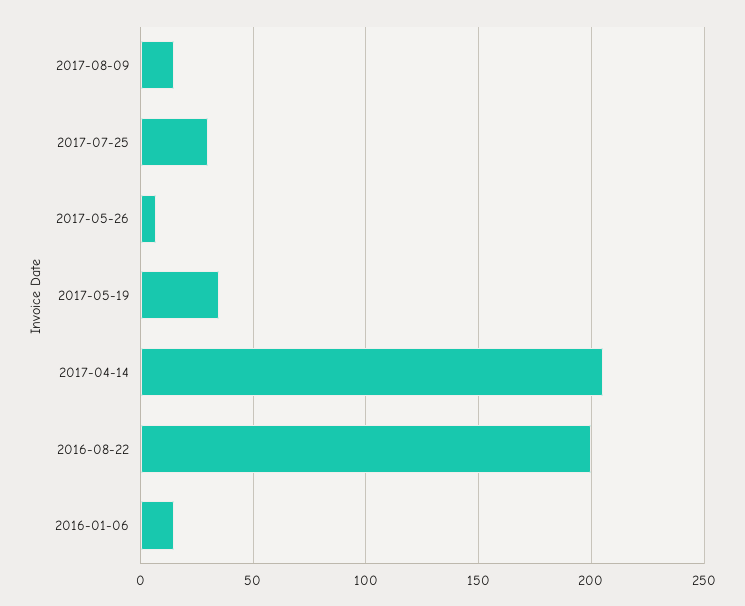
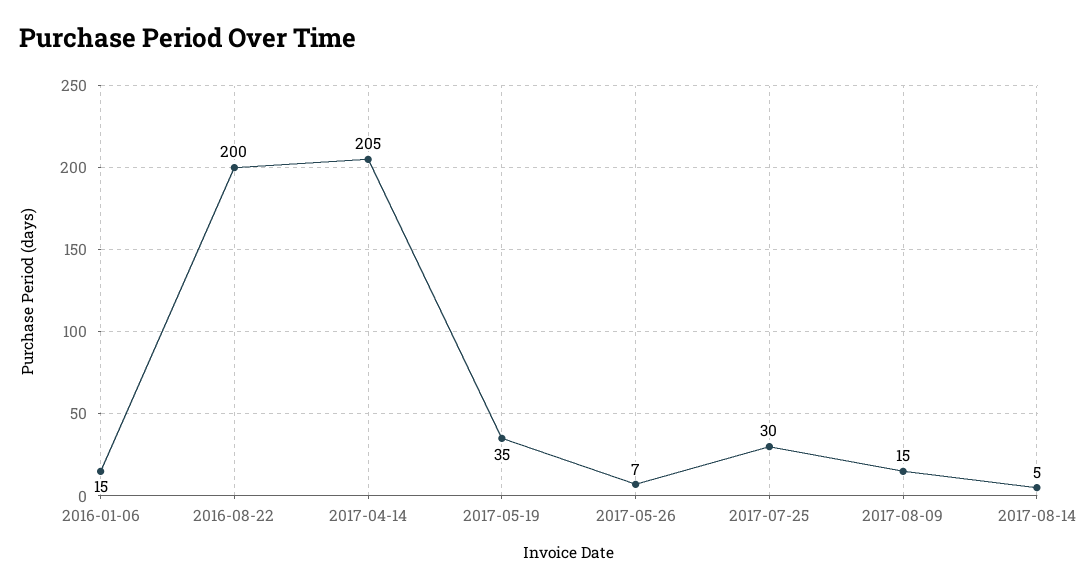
2017-08-14: none -> 5

